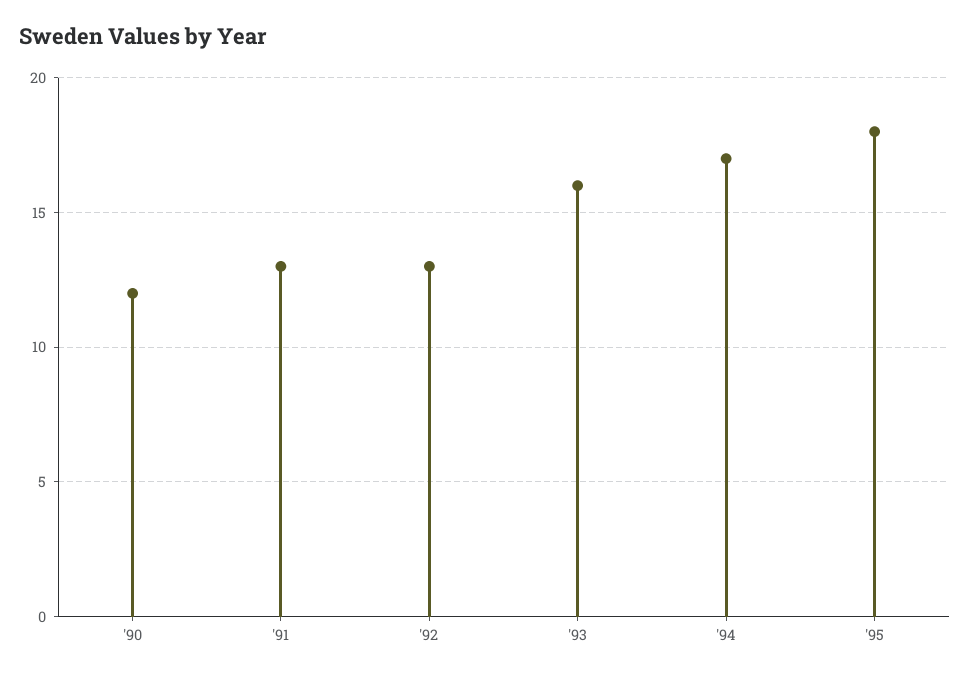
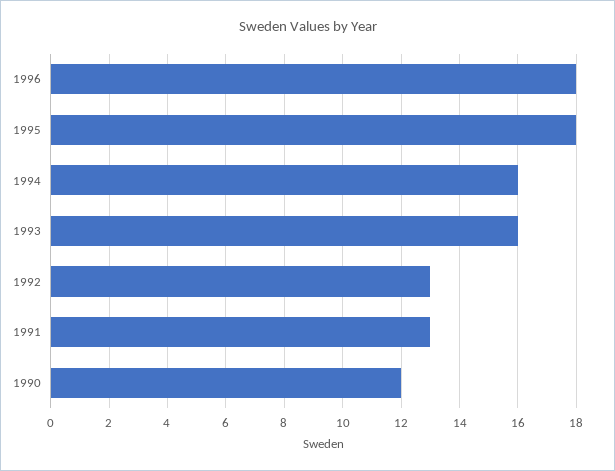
'94: 17 -> 16
1996: none -> 18

